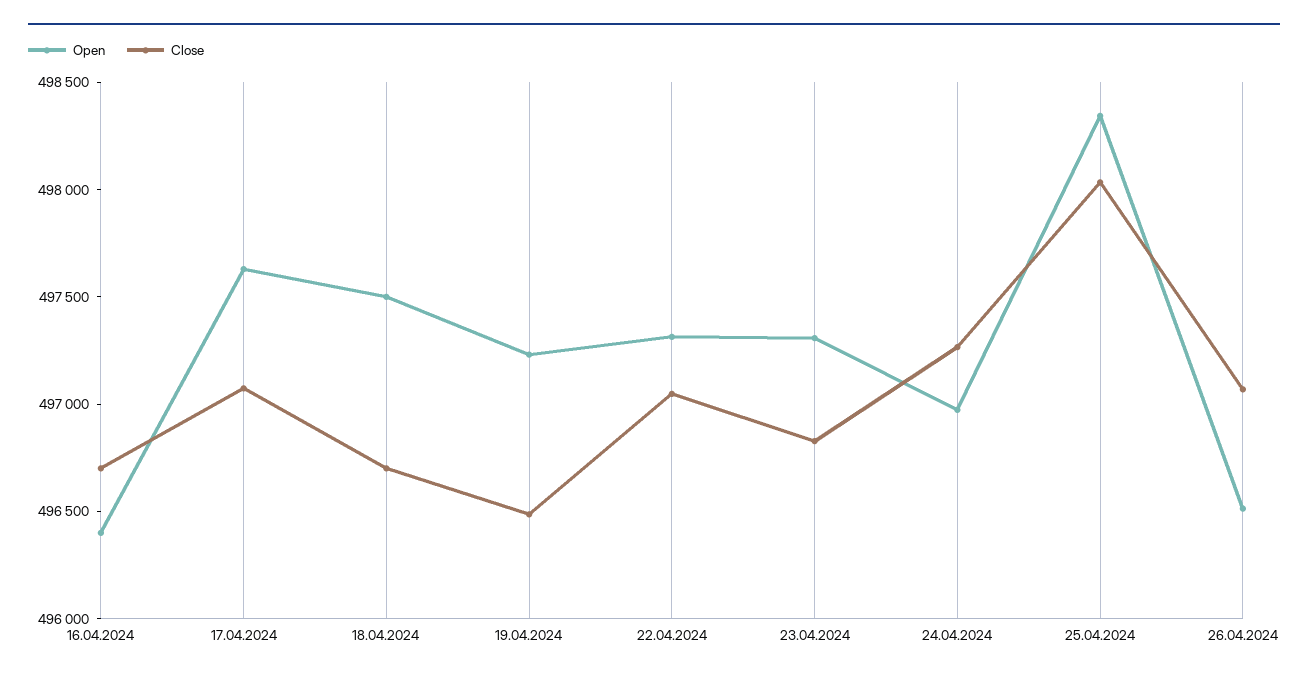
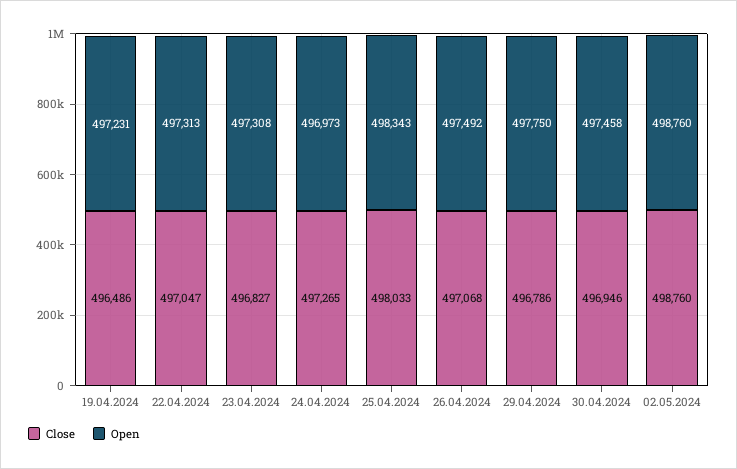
Open, 16.04.2024: 496400 -> none
Close, 16.04.2024: 496700 -> none
Open, 17.04.2024: 497600 -> none
Close, 17.04.2024: 497100 -> none
Open, 18.04.2024: 497500 -> none
Close, 18.04.2024: 496700 -> none
Open, 26.04.2024: 496500 -> 497492
Close, 29.04.2024: none -> 496786
Open, 29.04.2024: none -> 497750
Close, 30.04.2024: none -> 496946
Open, 30.04.2024: none -> 497458
Close, 02.05.2024: none -> 498760
Open, 02.05.2024: none -> 498760

